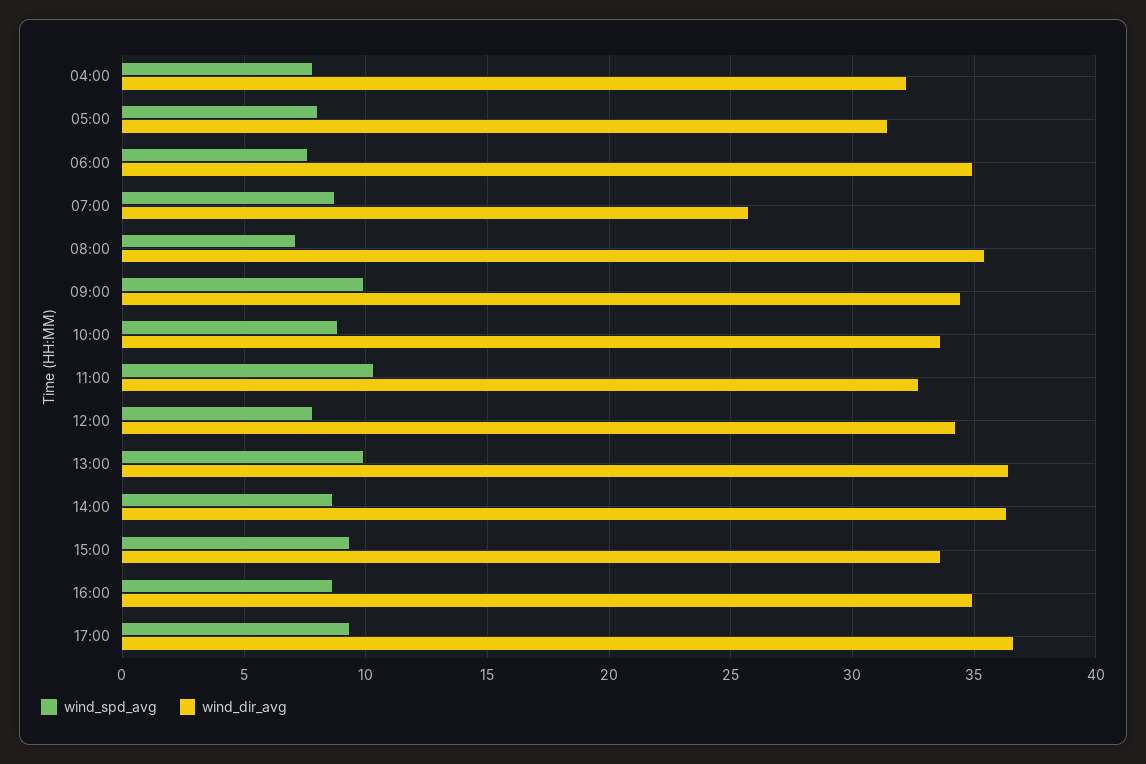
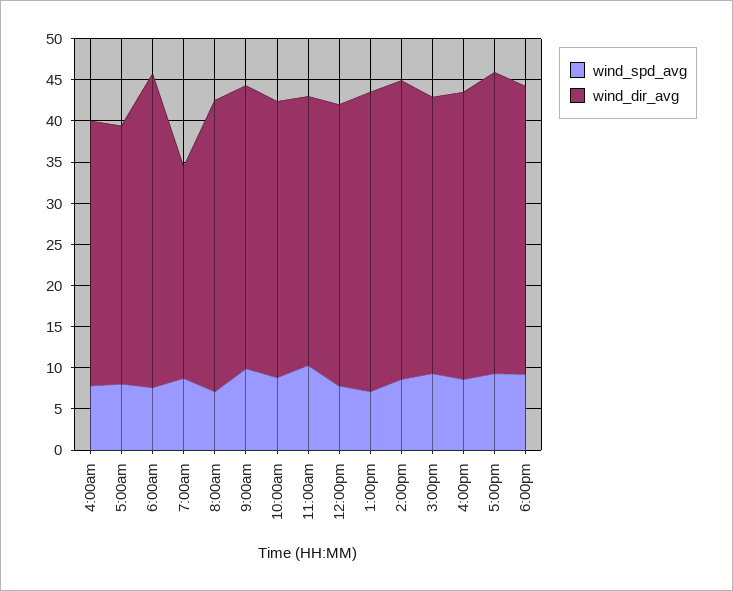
wind_dir_avg, 06:00: 35 -> 38
wind_spd_avg, 13:00: 10 -> 7
wind_spd_avg, 6:00pm: none -> 9
wind_dir_avg, 6:00pm: none -> 35

